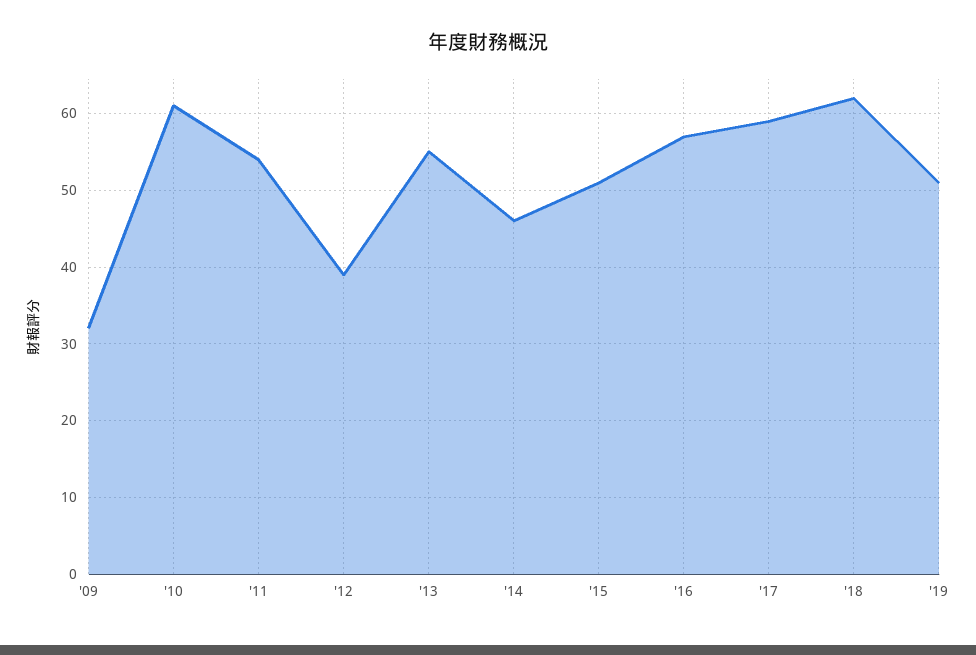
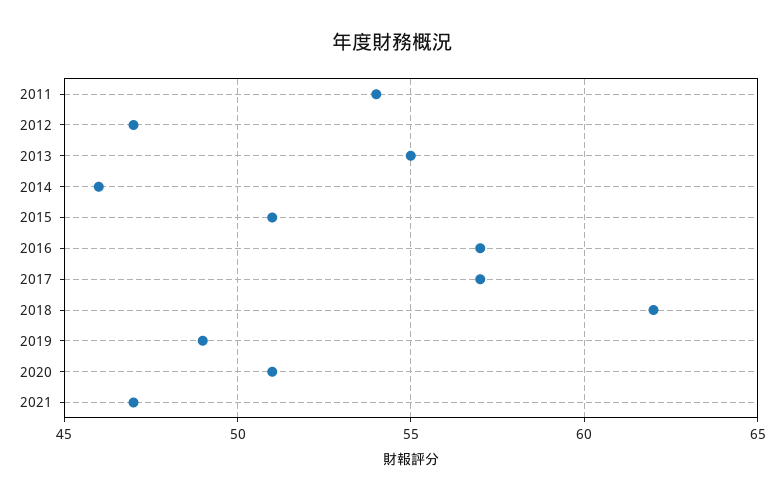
'09: 32 -> none
'10: 61 -> none
'12: 39 -> 47
'17: 59 -> 57
'19: 51 -> 49
2020: none -> 51
2021: none -> 47

